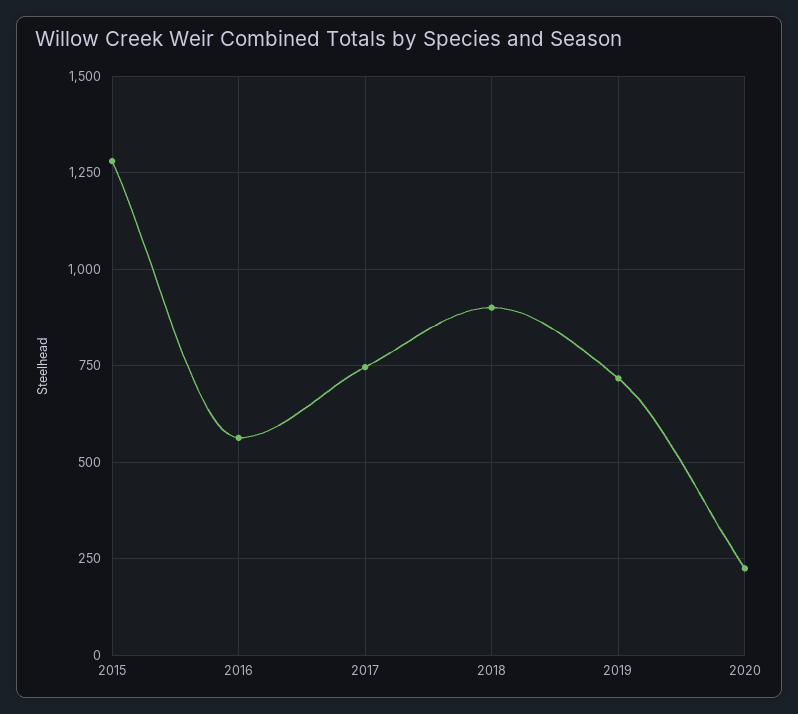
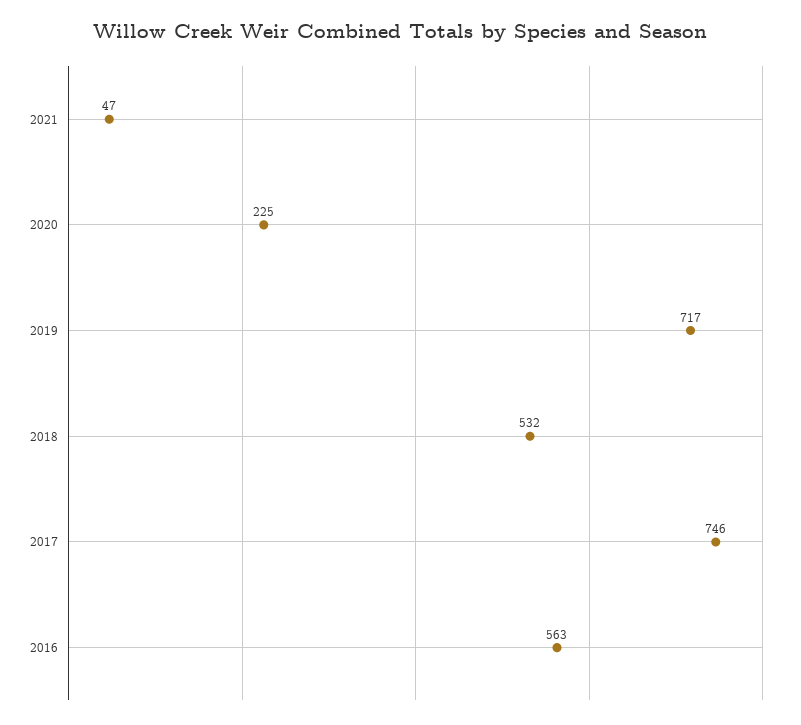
2015: 1275 -> none
2018: 900 -> 532
2021: none -> 47

